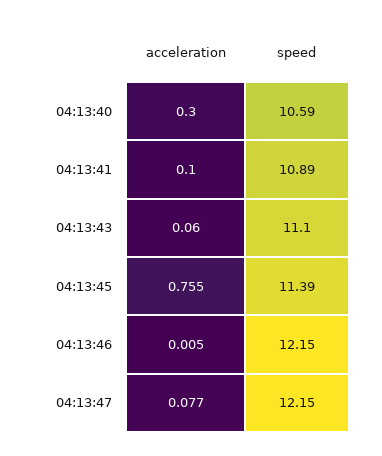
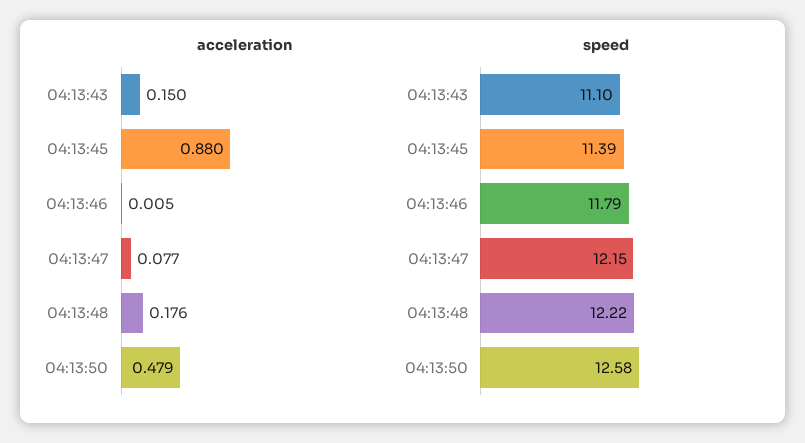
acceleration, 04:13:40: 0.3 -> none
speed, 04:13:40: 10.59 -> none
acceleration, 04:13:41: 0.1 -> none
speed, 04:13:41: 10.89 -> none
acceleration, 04:13:43: 0.06 -> 0.15
acceleration, 04:13:45: 0.755 -> 0.88
speed, 04:13:46: 12.15 -> 11.79
acceleration, 04:13:48: none -> 0.176
acceleration, 04:13:50: none -> 0.479
speed, 04:13:48: none -> 12.22
speed, 04:13:50: none -> 12.58

